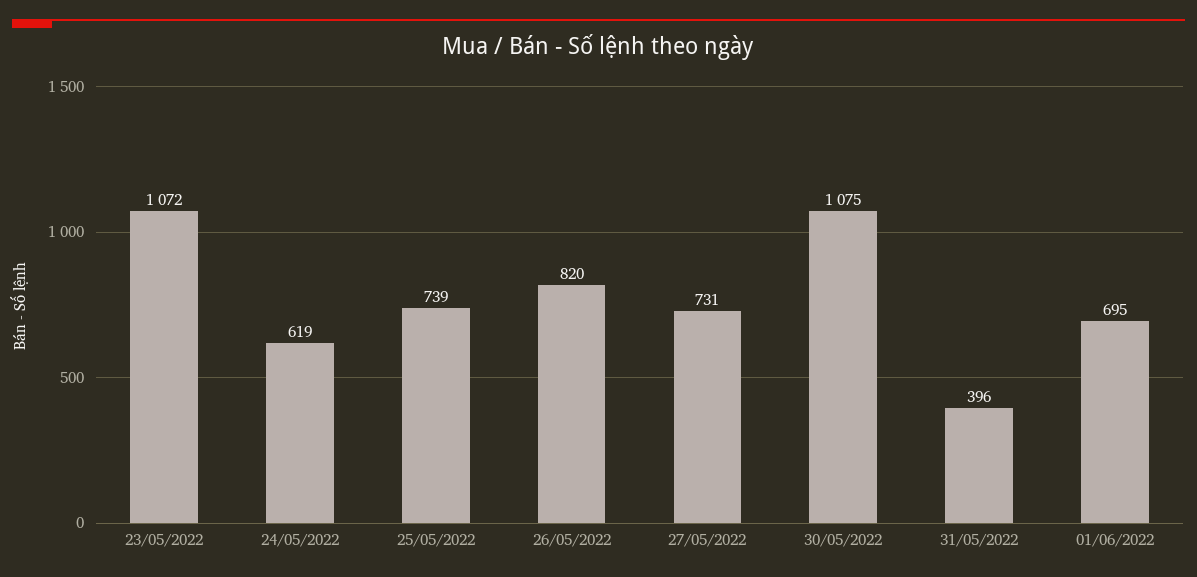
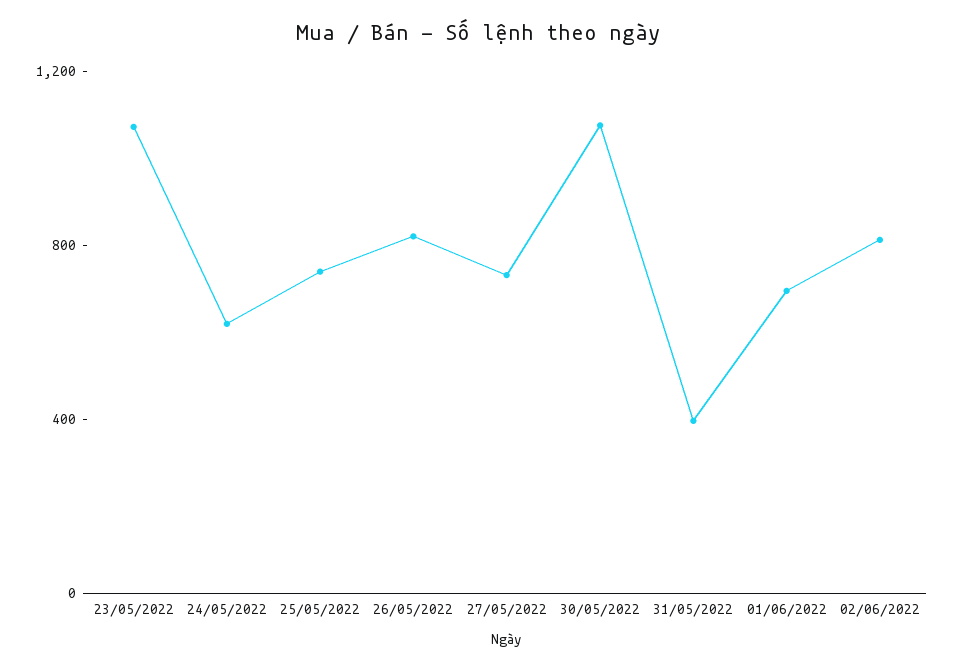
02/06/2022: none -> 800

